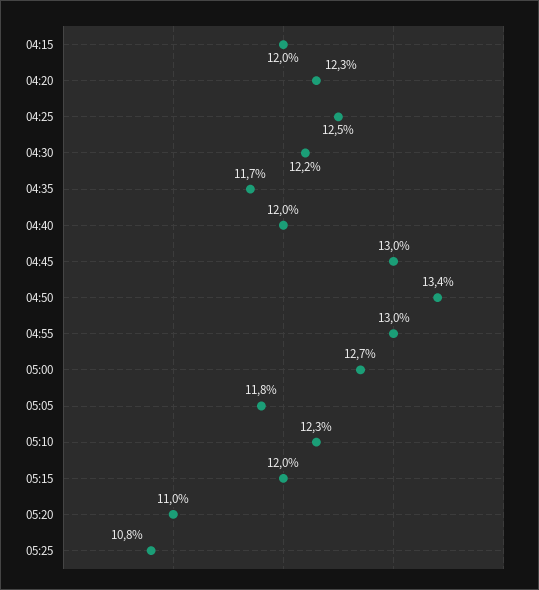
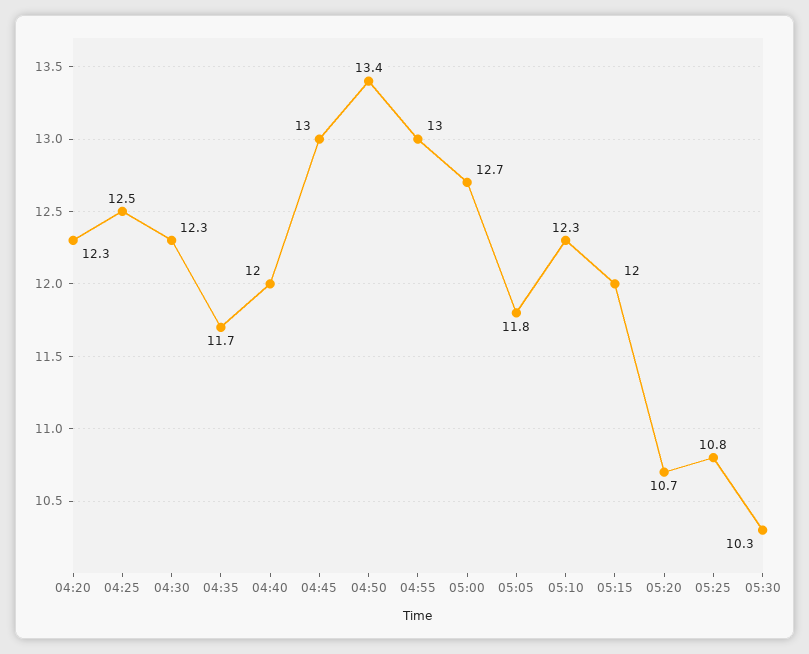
04:15: 12 -> none
04:30: 12.2 -> 12.3
05:20: 11 -> 10.7
05:30: none -> 10.3

